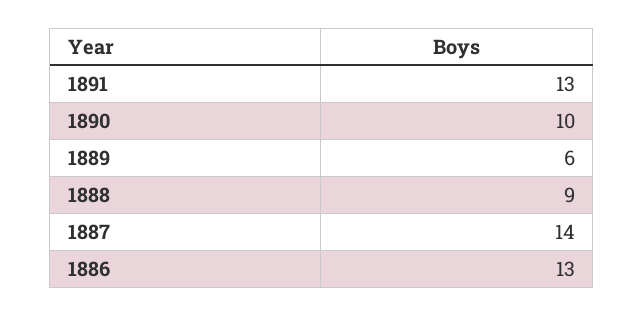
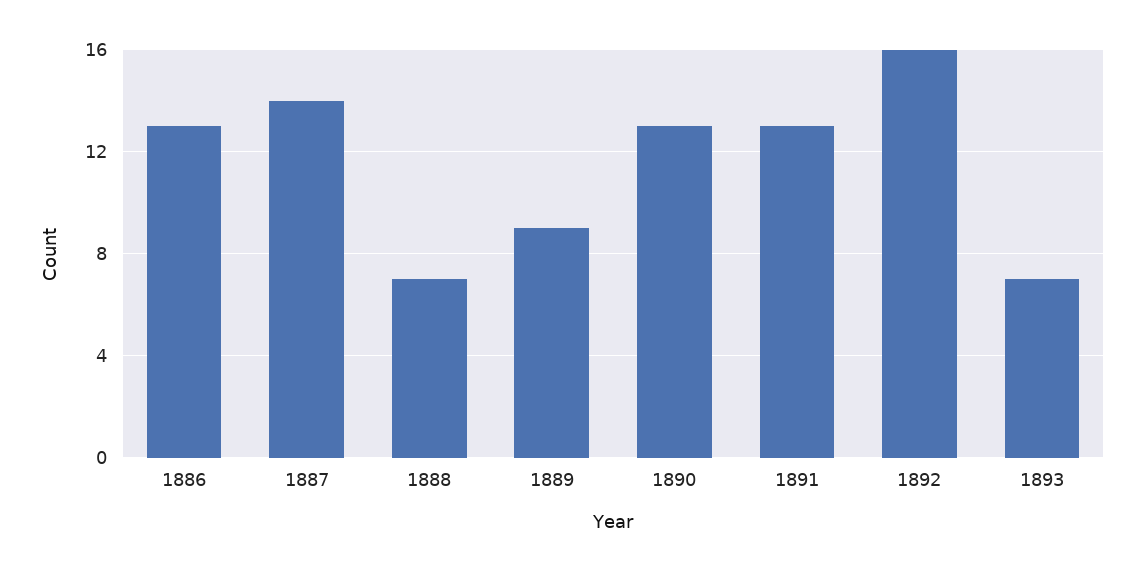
1890: 10 -> 13
1889: 6 -> 9
1888: 9 -> 7
1892: none -> 16
1893: none -> 7

